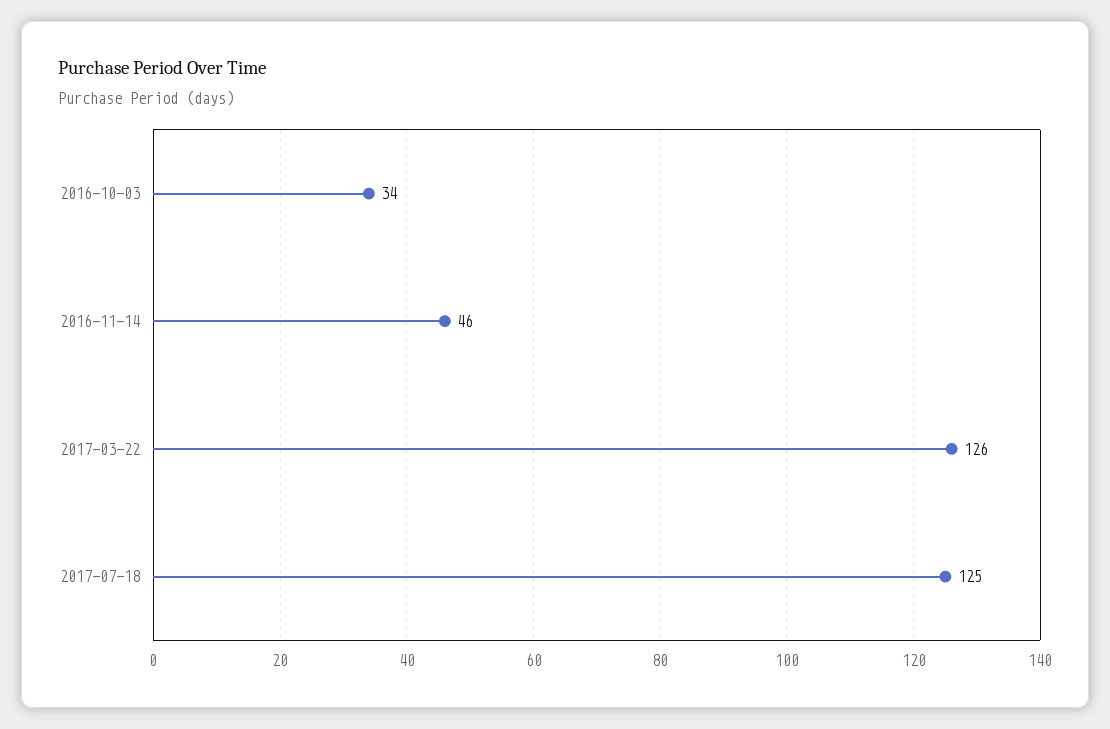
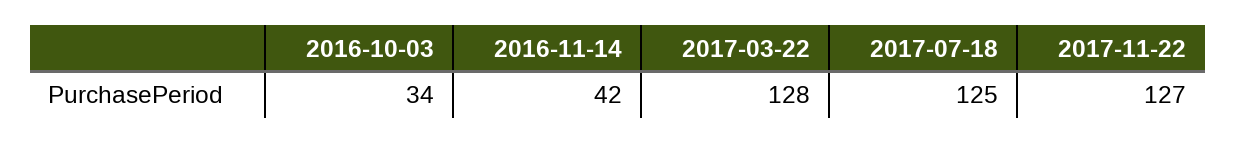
2016-11-14: 46 -> 42
2017-03-22: 126 -> 128
2017-11-22: none -> 127

